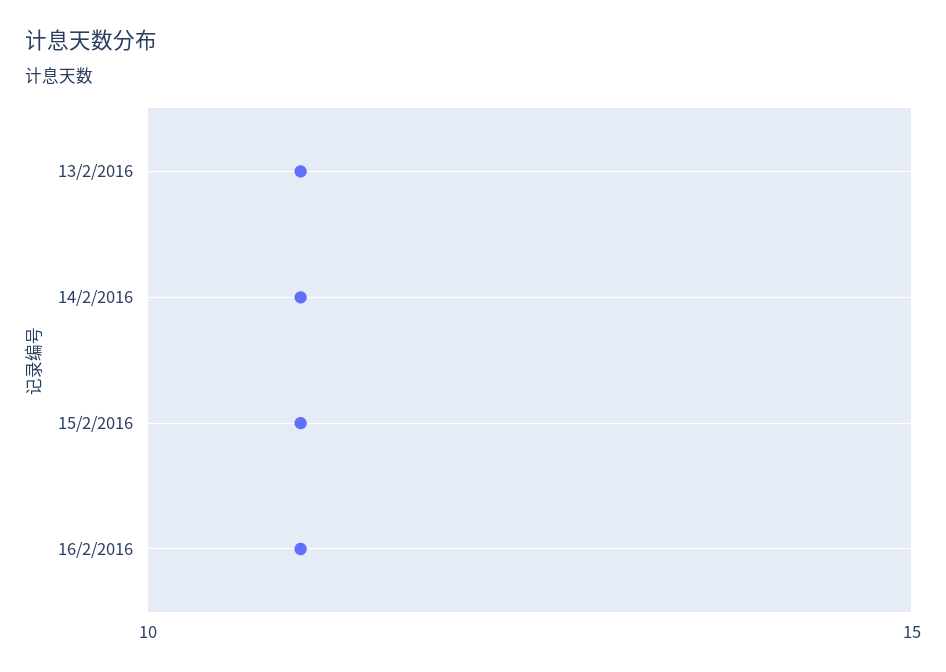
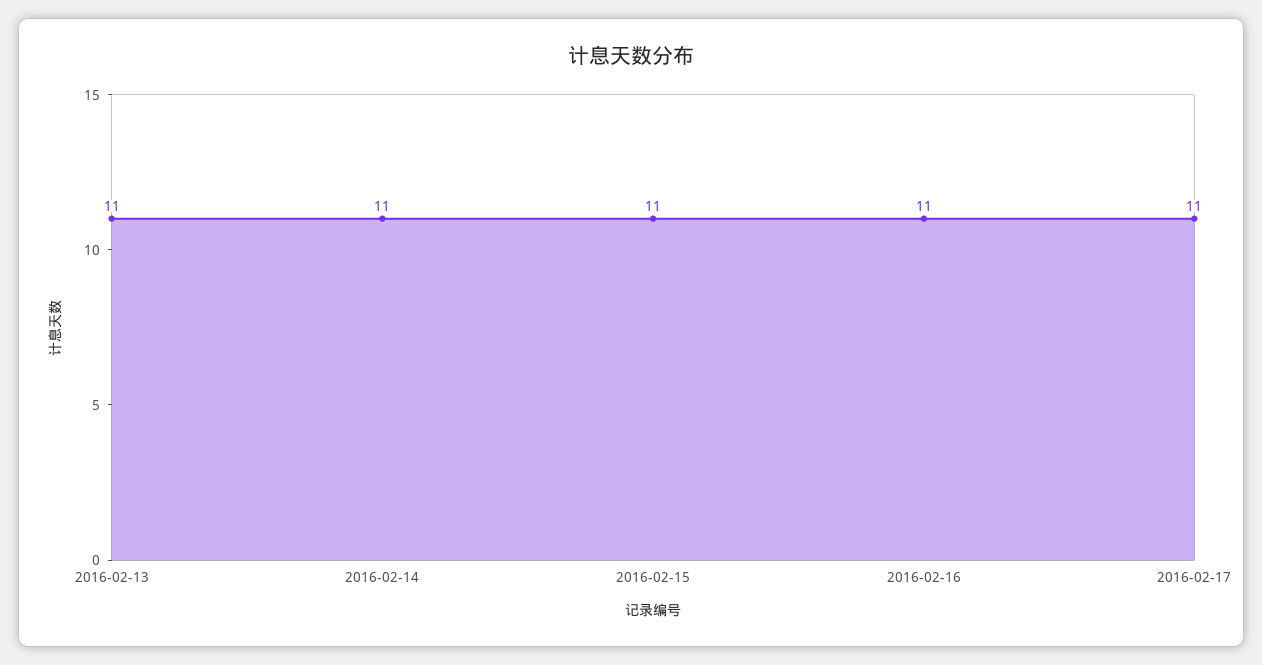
2016-02-17: none -> 11

